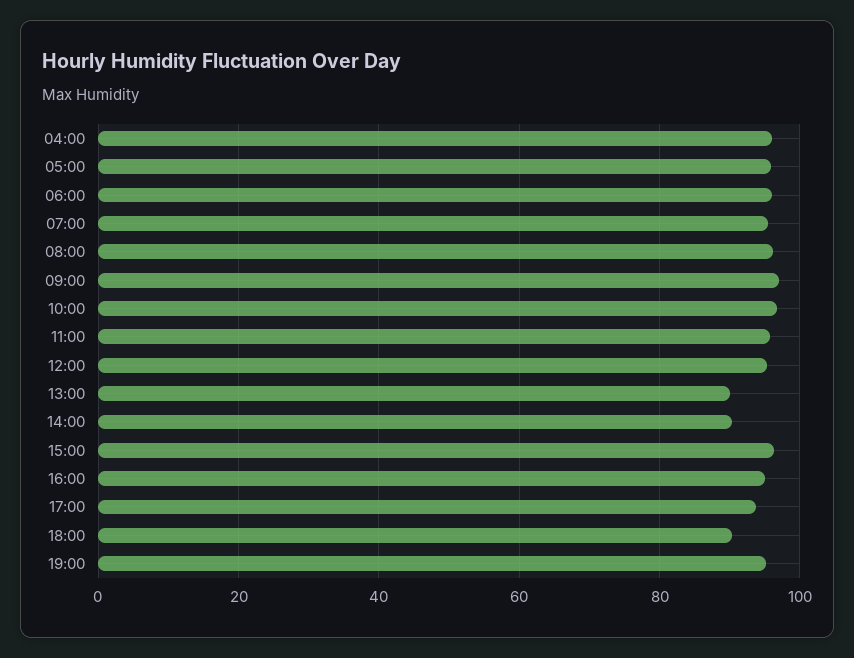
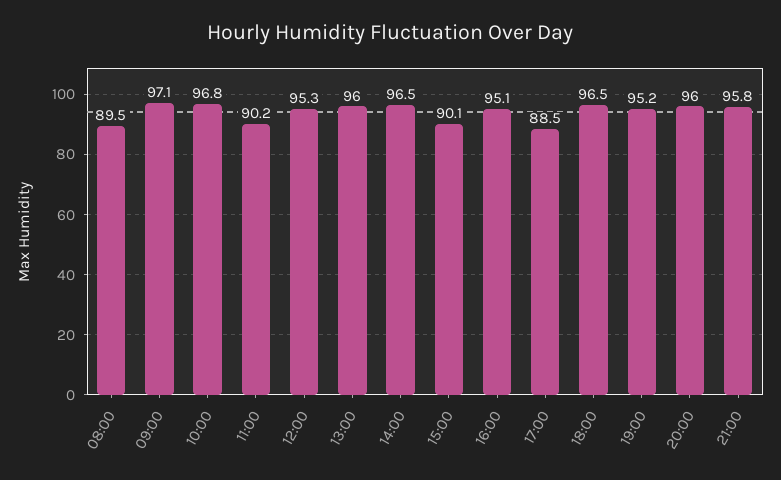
04:00: 96 -> none
05:00: 96 -> none
06:00: 96 -> none
07:00: 96 -> none
08:00: 96 -> 89.5
11:00: 96 -> 90.2
13:00: 90 -> 96
14:00: 90 -> 96.5
15:00: 96 -> 90.1
17:00: 94 -> 88.5
18:00: 90 -> 96.5
20:00: none -> 96
21:00: none -> 95.8

